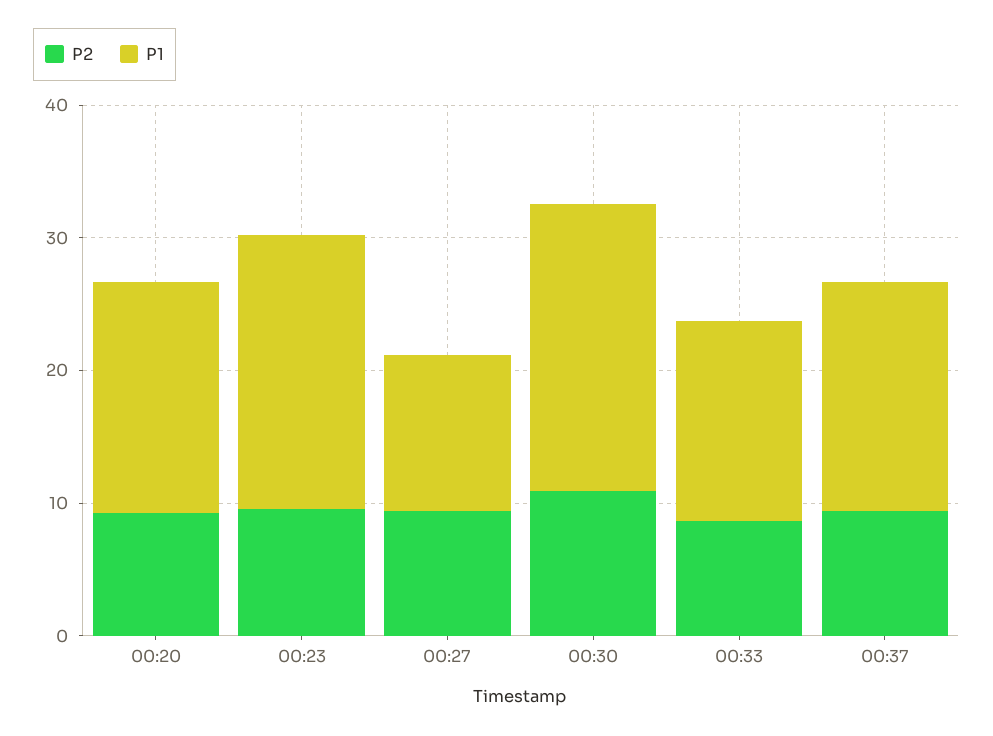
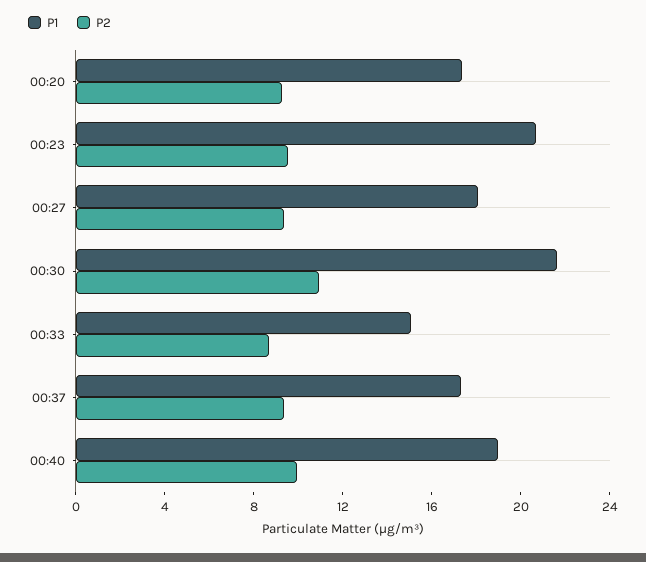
P1, 00:27: 12 -> 18
P1, 00:40: none -> 19
P2, 00:40: none -> 10

